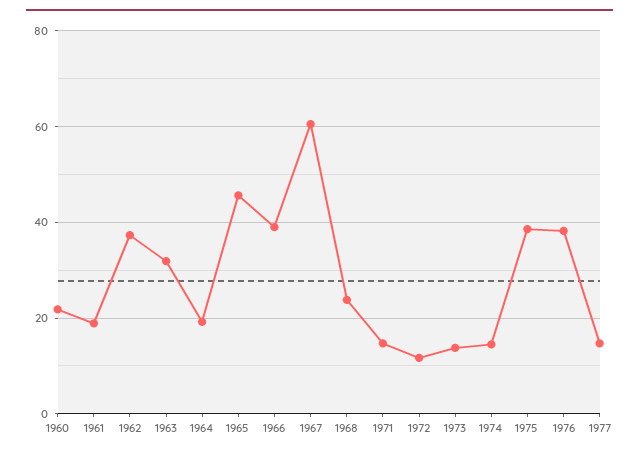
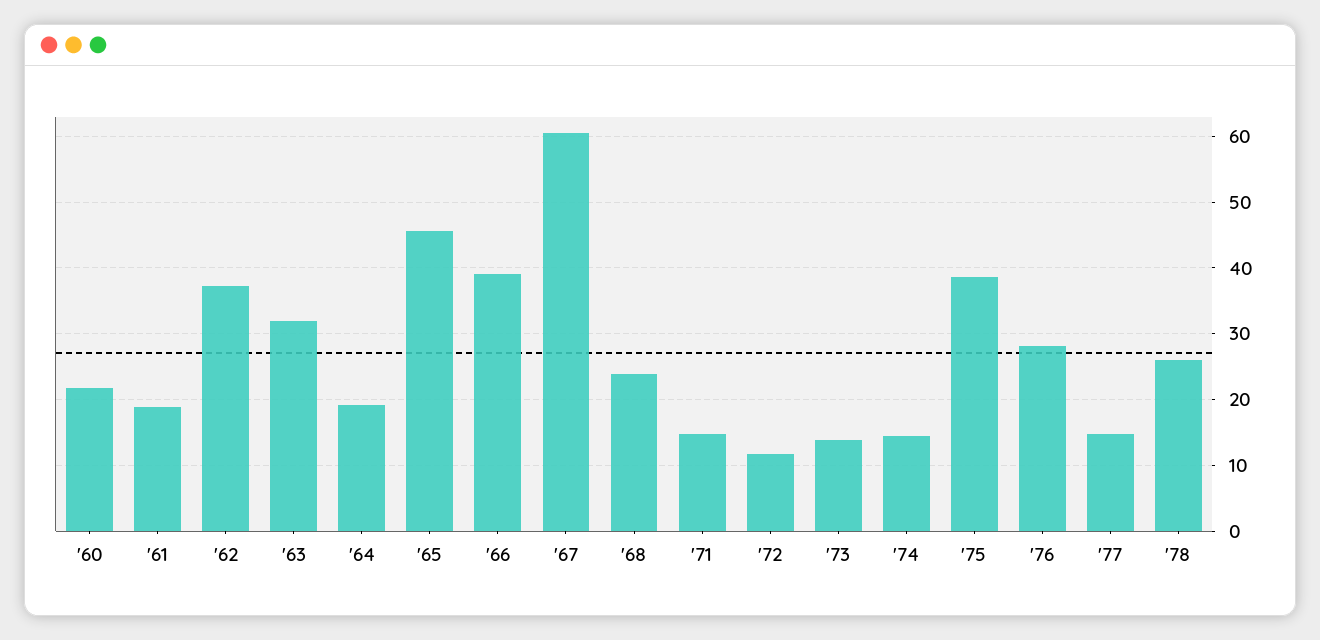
1976: 38 -> 28
'78: none -> 26

